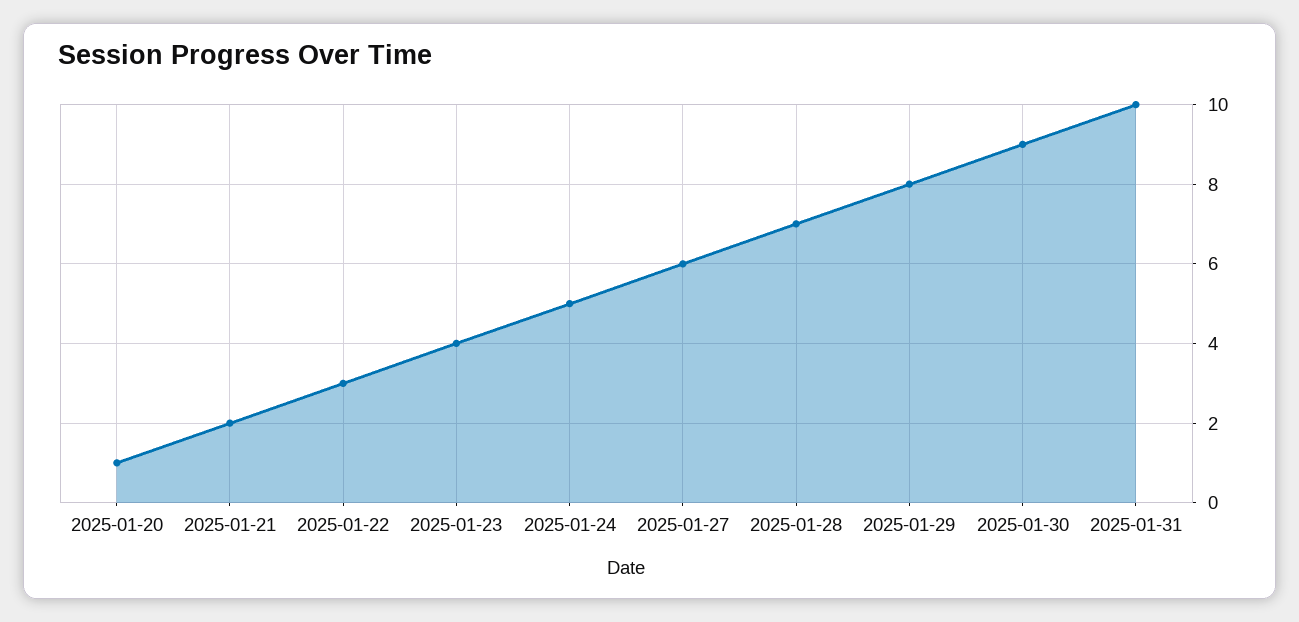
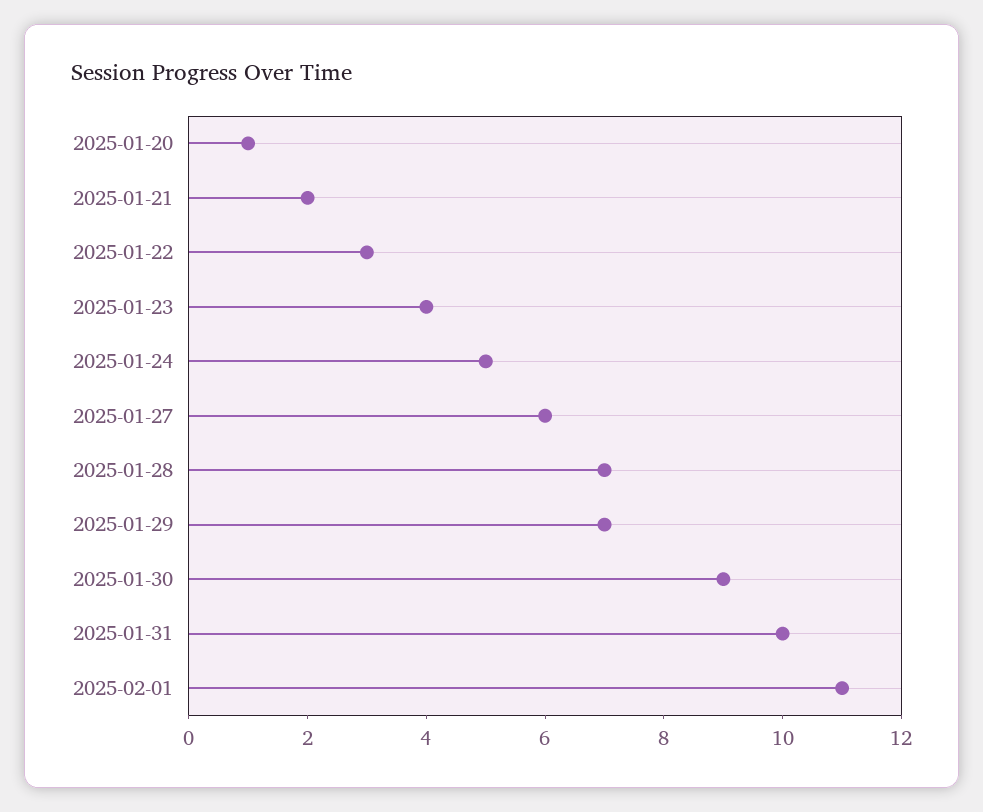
2025-01-29: 8 -> 7
2025-02-01: none -> 11

